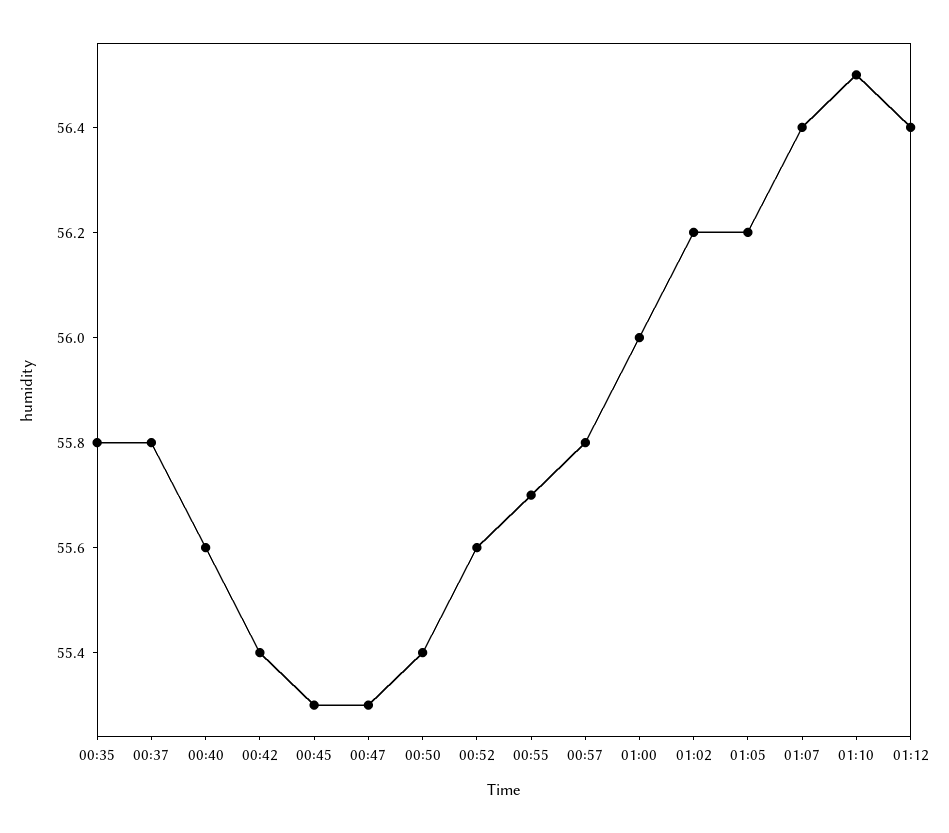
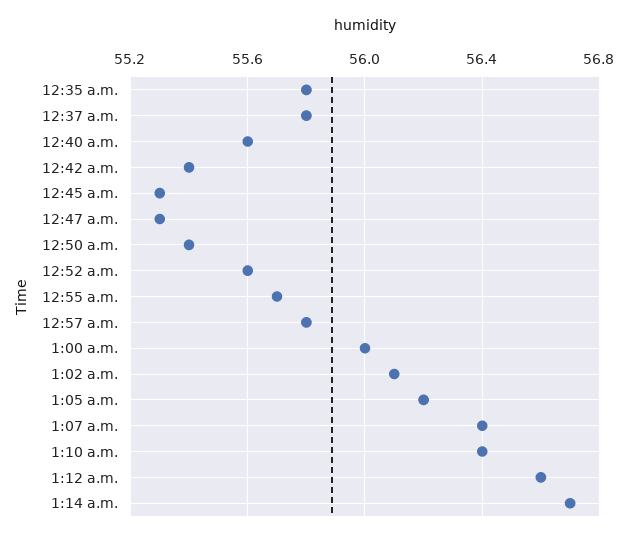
01:02: 56.2 -> 56.1
01:10: 56.5 -> 56.4
01:12: 56.4 -> 56.6
1:14 a.m.: none -> 56.7

